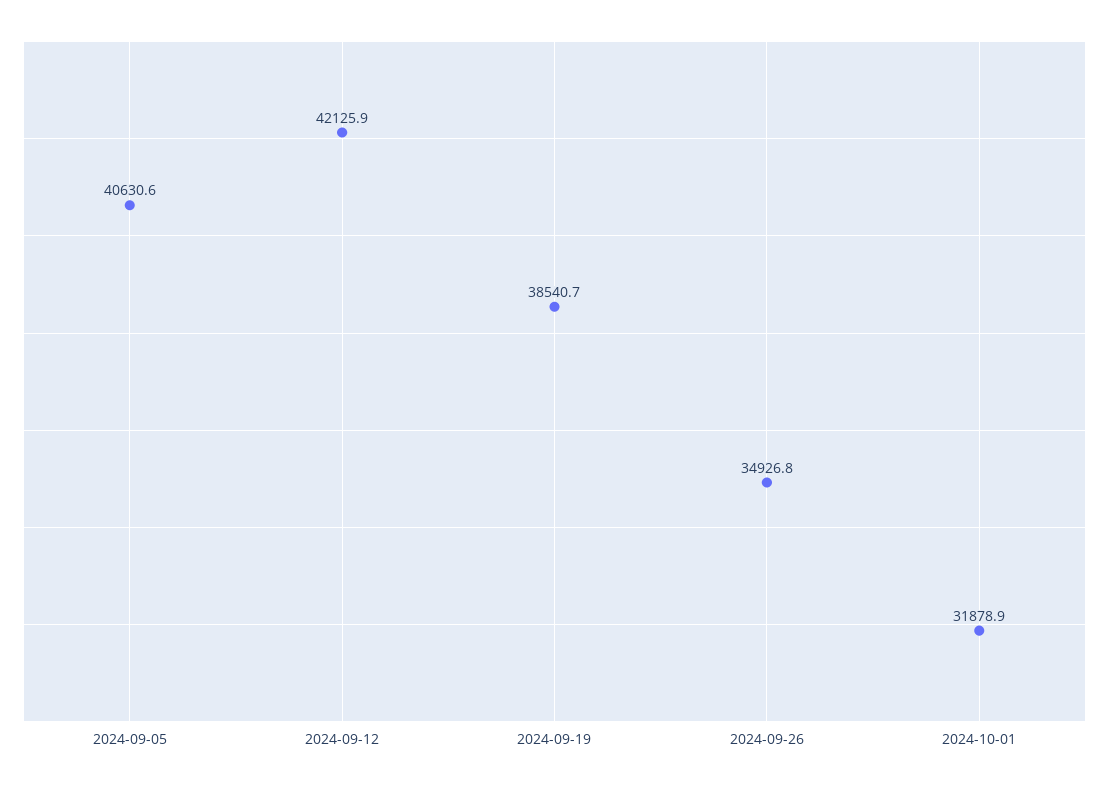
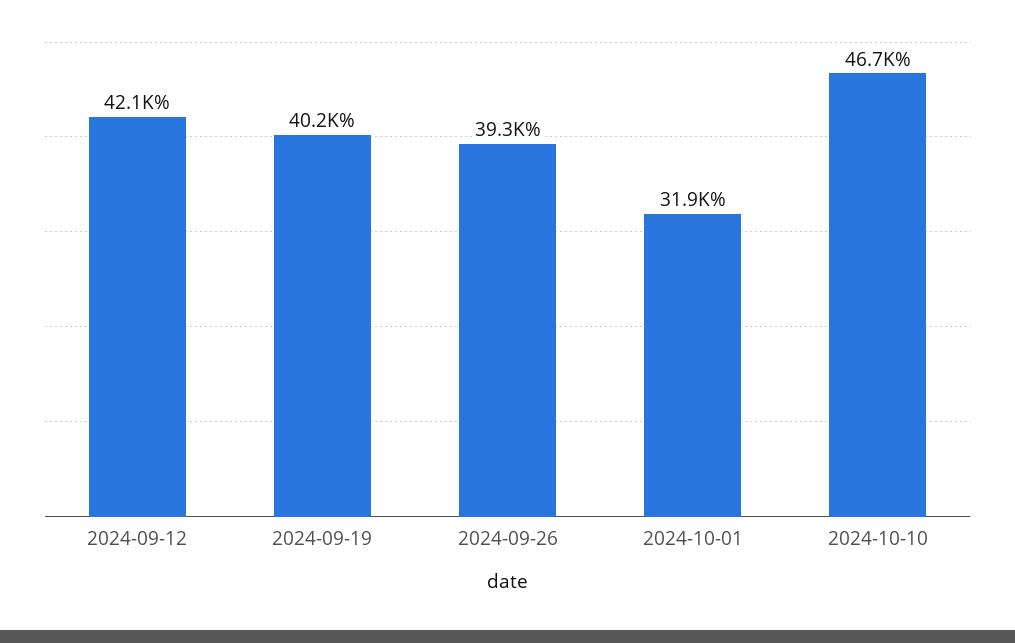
2024-09-05: 40630.6 -> none
2024-09-19: 38540.7 -> 40200
2024-09-26: 34926.8 -> 39300
2024-10-10: none -> 46700

